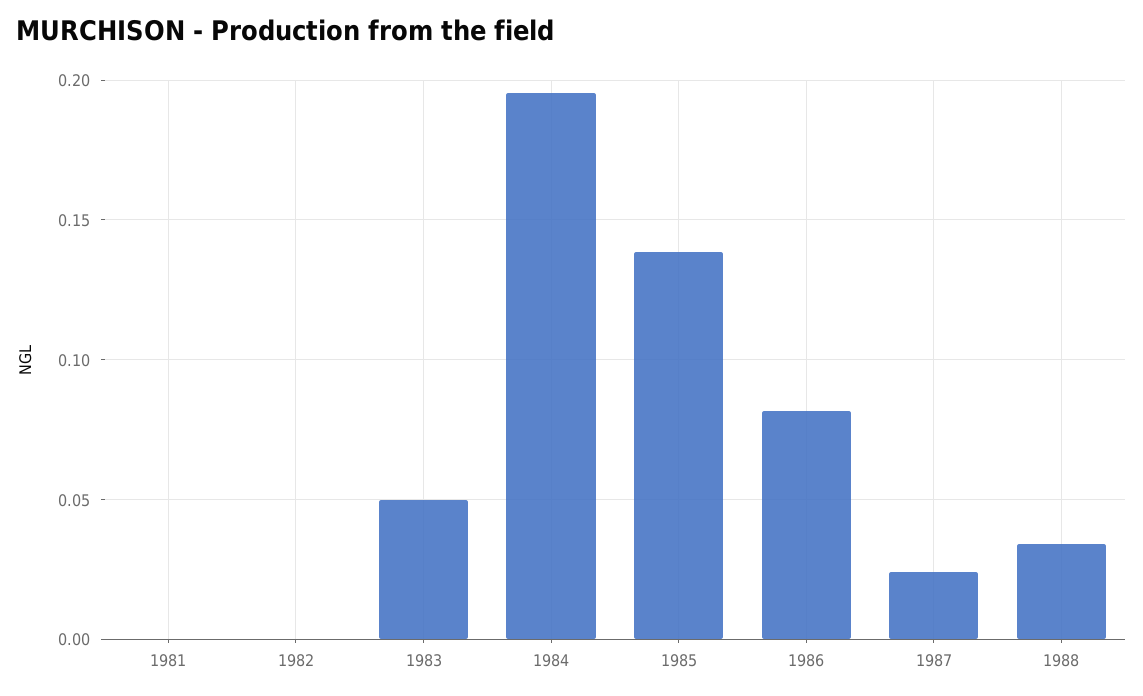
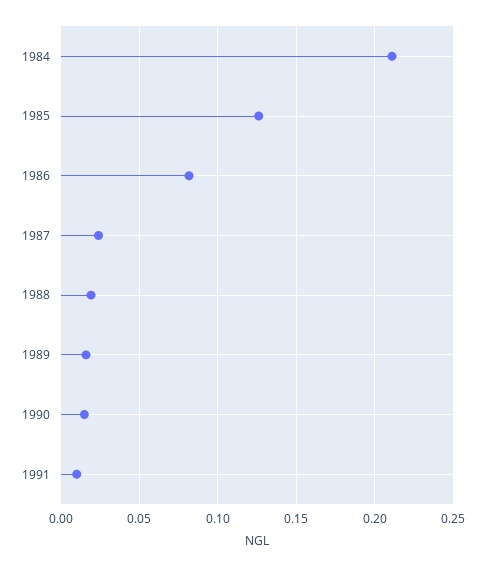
1981: 0 -> none
1982: 0 -> none
1983: 0.05 -> none
1984: 0.195 -> 0.21
1985: 0.14 -> 0.125
1988: 0.035 -> 0.02
1989: none -> 0.015
1990: none -> 0.015
1991: none -> 0.01

